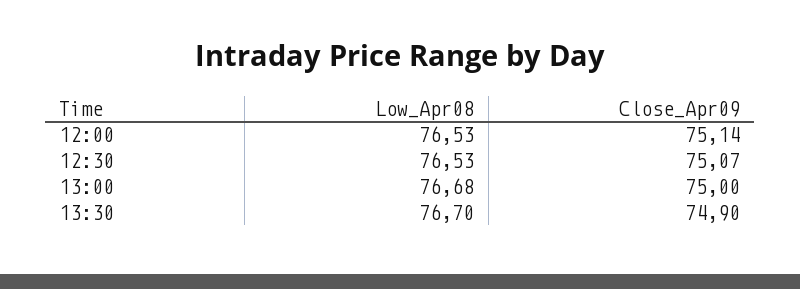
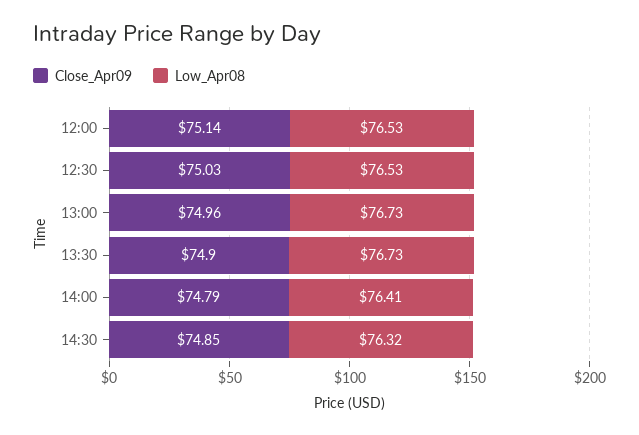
Close_Apr09, 12:30: 75.07 -> 75.03
Low_Apr08, 13:00: 76.68 -> 76.73
Close_Apr09, 13:00: 75 -> 74.96
Low_Apr08, 13:30: 76.7 -> 76.73
Close_Apr09, 14:00: none -> 74.79
Low_Apr08, 14:00: none -> 76.41
Close_Apr09, 14:30: none -> 74.85
Low_Apr08, 14:30: none -> 76.32

